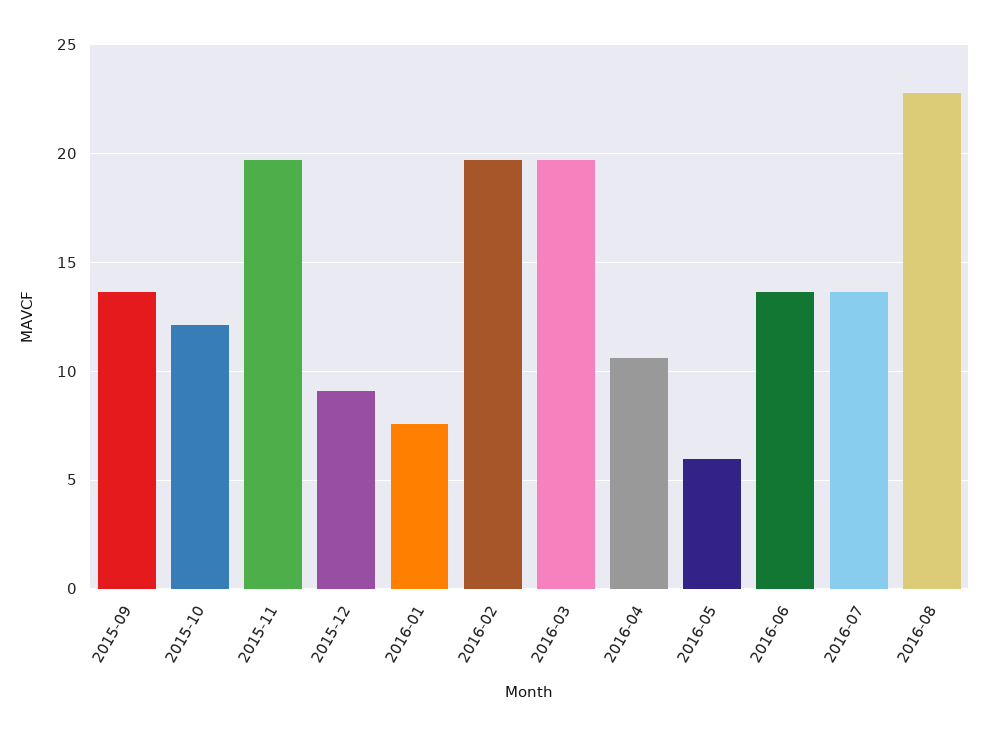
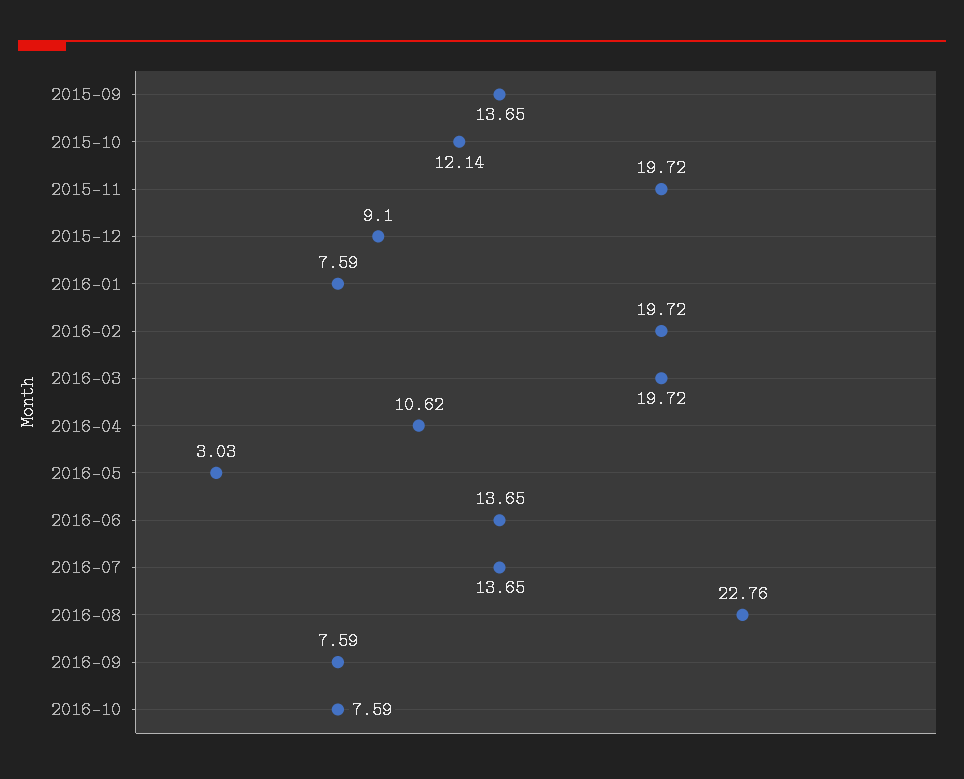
2016-05: 6 -> 3.03
2016-09: none -> 7.59
2016-10: none -> 7.59

